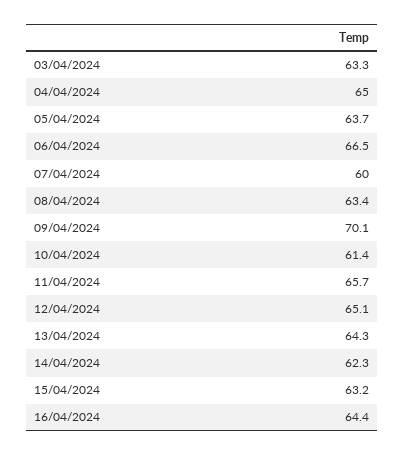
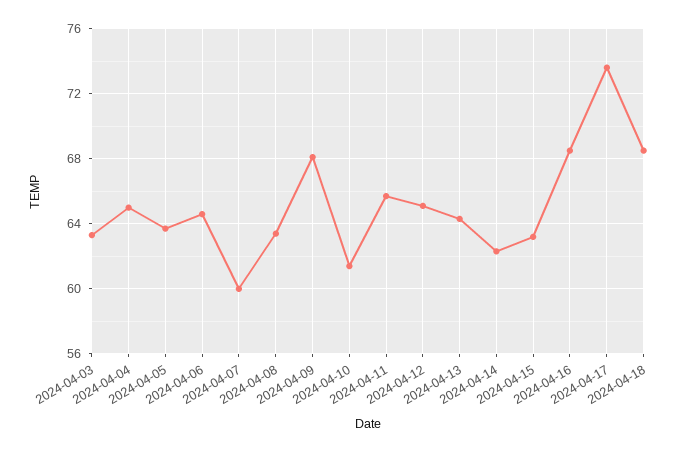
06/04/2024: 66.5 -> 64.5
09/04/2024: 70.1 -> 68
16/04/2024: 64.4 -> 68.5
2024-04-17: none -> 73.5
2024-04-18: none -> 68.5

